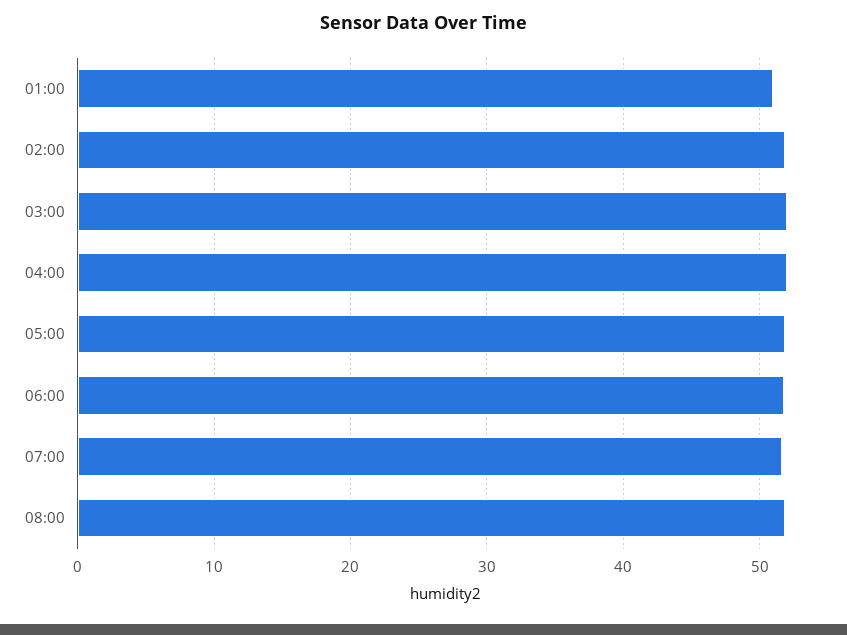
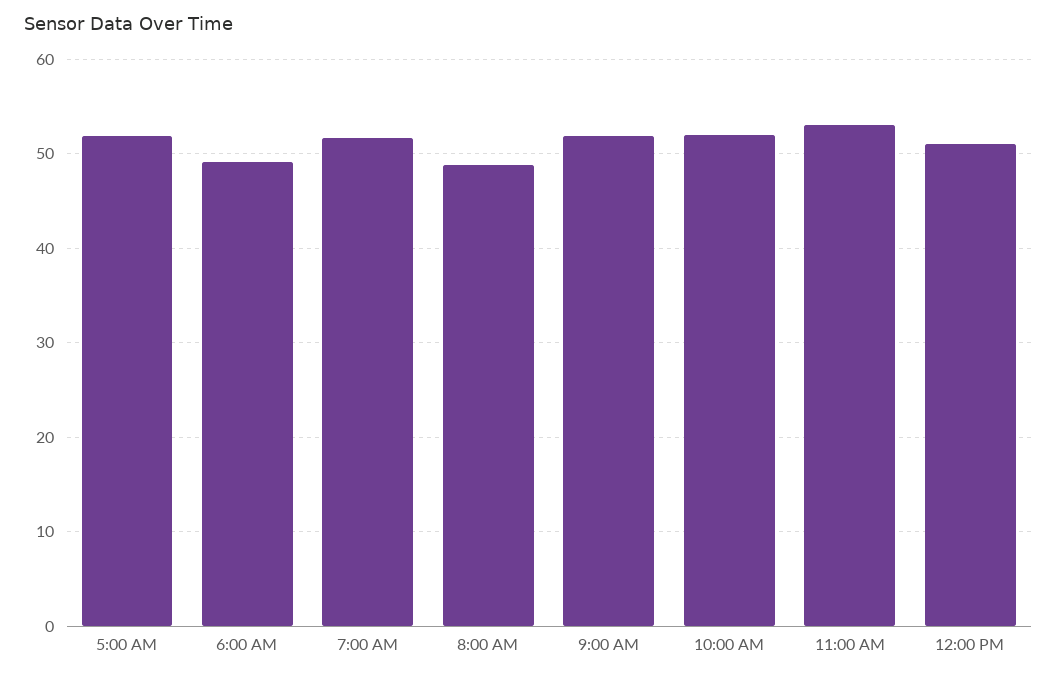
01:00: 51 -> none
02:00: 52 -> none
03:00: 52 -> none
04:00: 52 -> none
06:00: 52 -> 49
08:00: 52 -> 49
9:00 AM: none -> 52
10:00 AM: none -> 52
11:00 AM: none -> 53
12:00 PM: none -> 51

